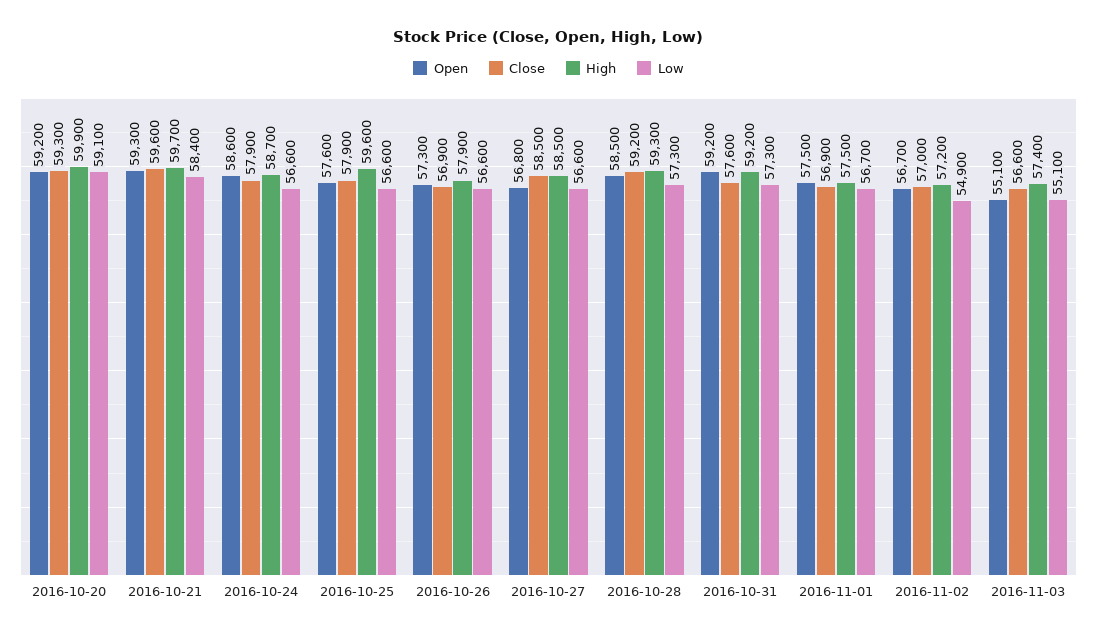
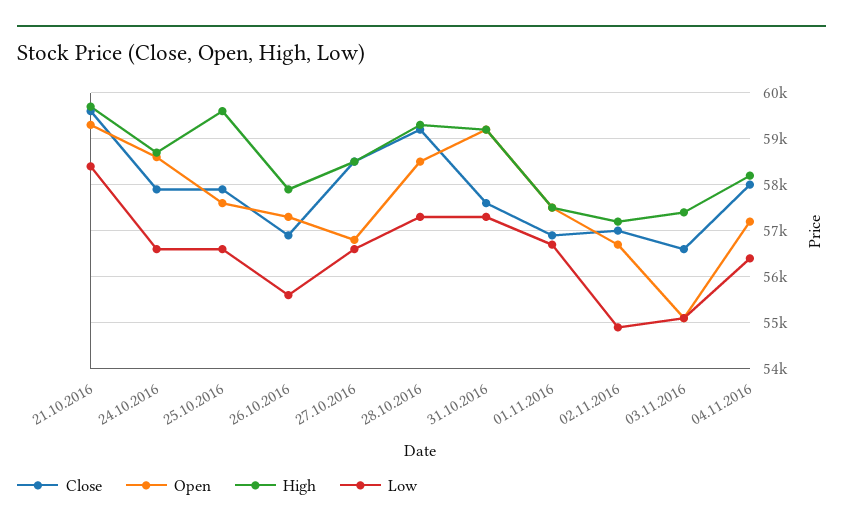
Open, 2016-10-20: 59200 -> none
Close, 2016-10-20: 59300 -> none
High, 2016-10-20: 59900 -> none
Low, 2016-10-20: 59100 -> none
Low, 2016-10-26: 56600 -> 55600
Close, 04.11.2016: none -> 58000
Open, 04.11.2016: none -> 57200
High, 04.11.2016: none -> 58200
Low, 04.11.2016: none -> 56400

